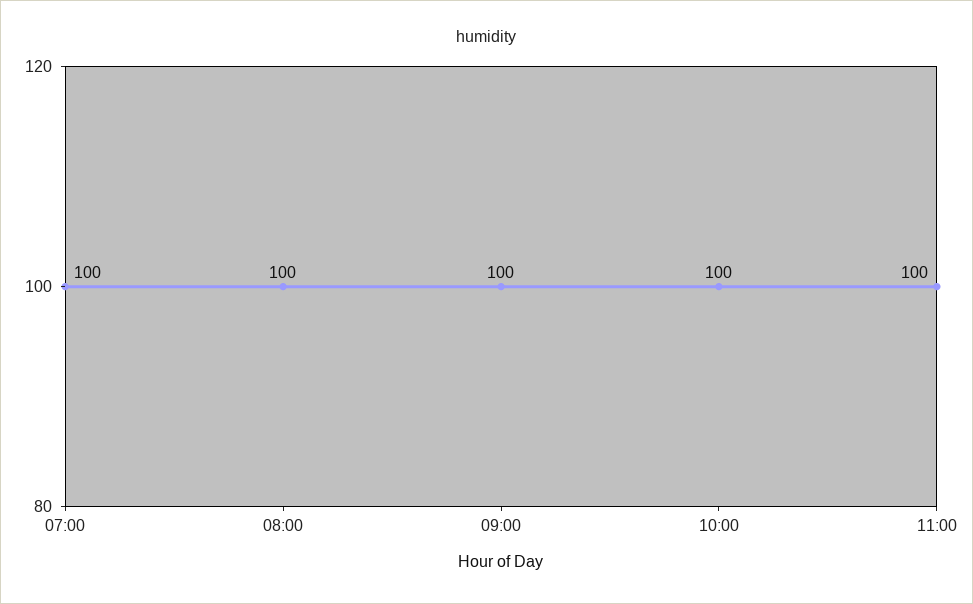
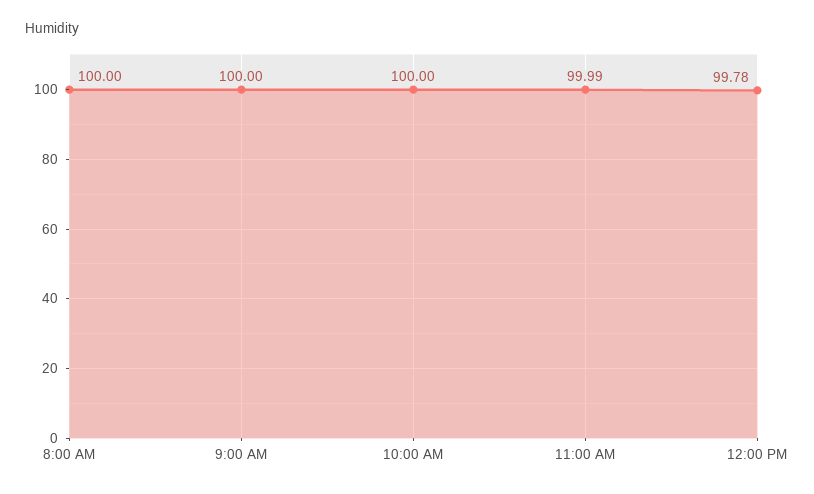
07:00: 100 -> none
11:00: 100 -> 99.99
12:00 PM: none -> 99.78

